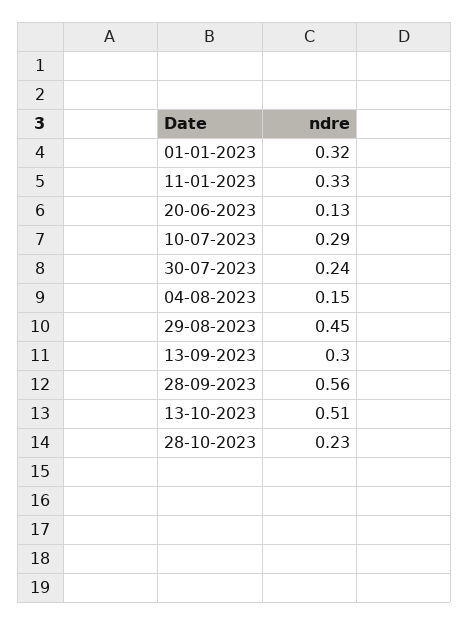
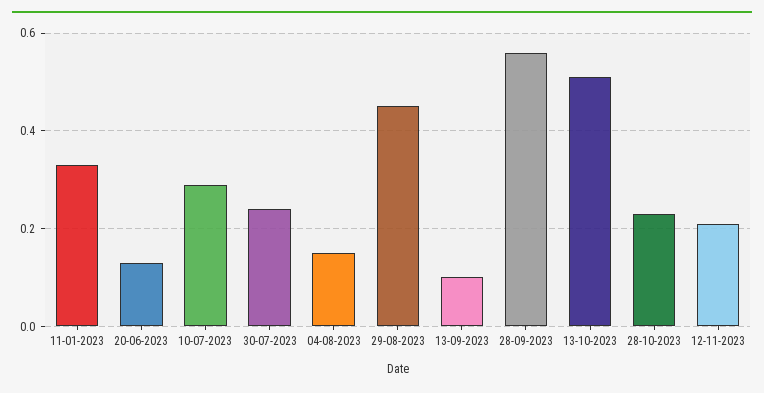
01-01-2023: 0.32 -> none
13-09-2023: 0.3 -> 0.1
12-11-2023: none -> 0.2

